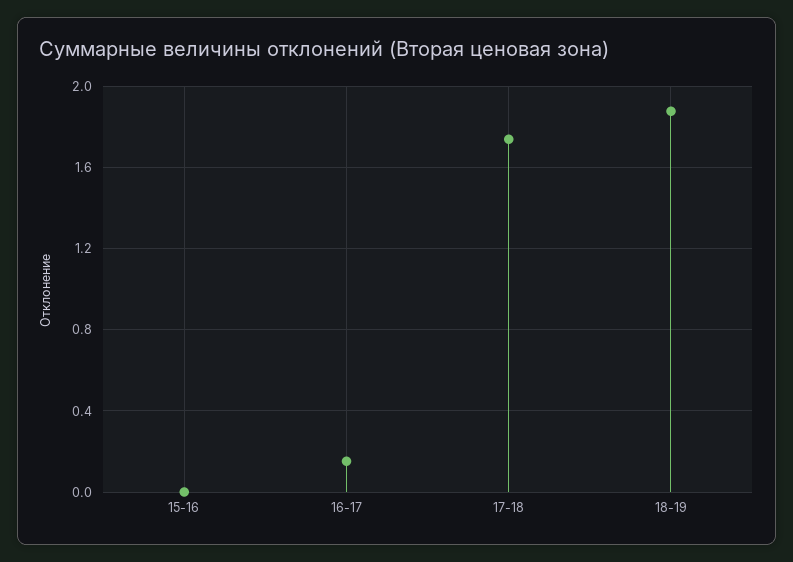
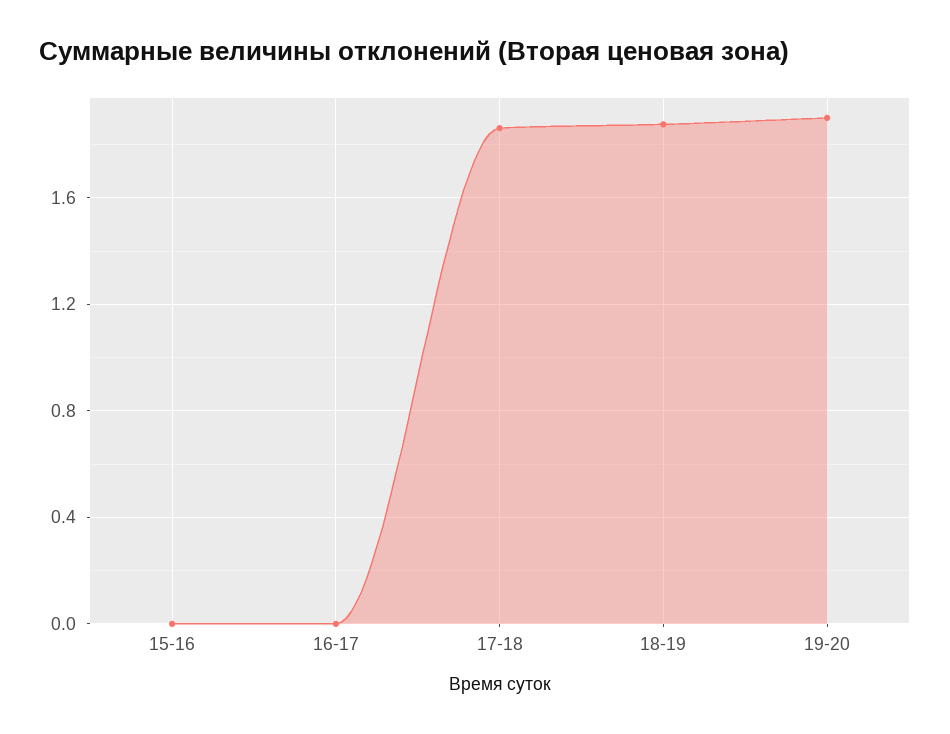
16-17: 0.15 -> 0
17-18: 1.75 -> 1.85
19-20: none -> 1.9

